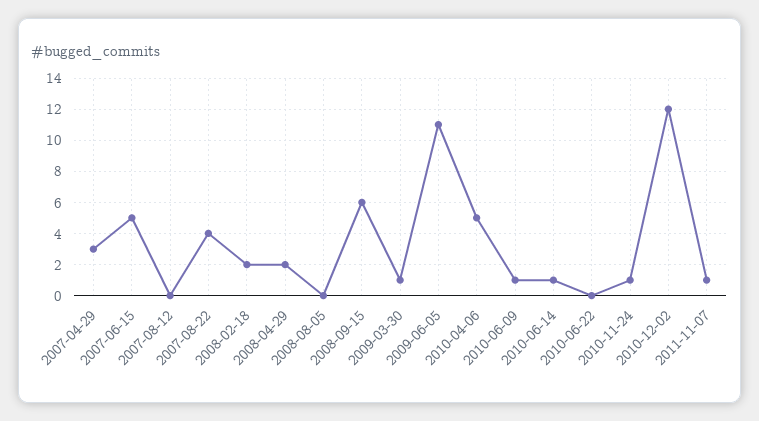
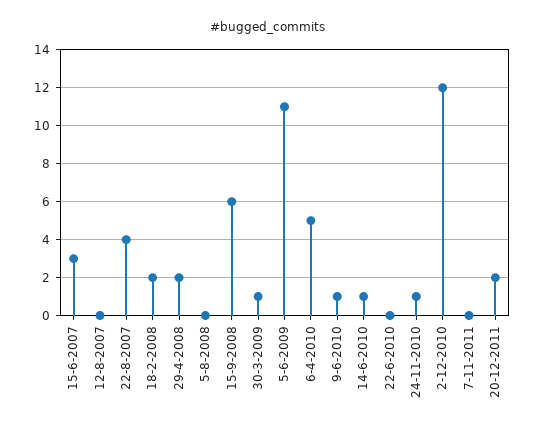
2007-04-29: 3 -> none
2007-06-15: 5 -> 3
2011-11-07: 1 -> 0
20-12-2011: none -> 2

